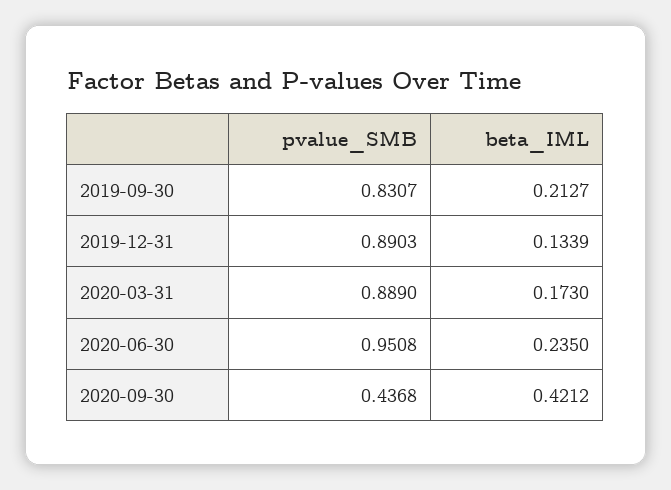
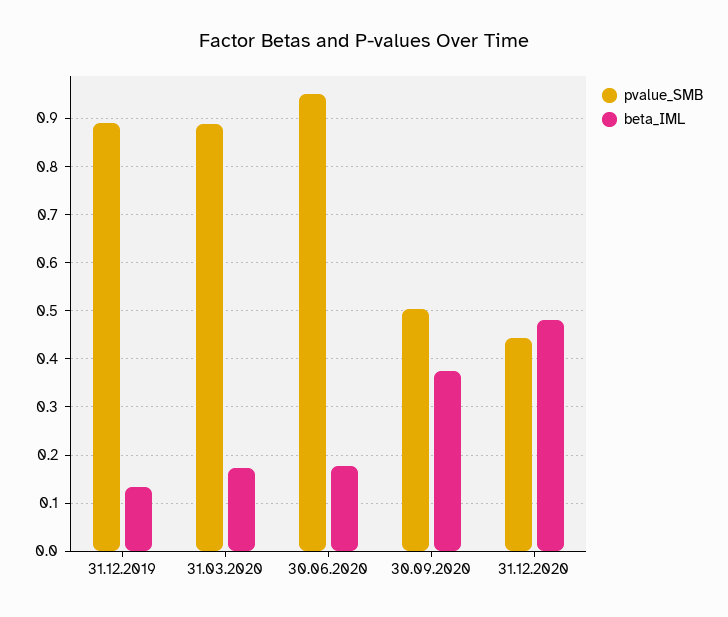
pvalue_SMB, 2019-09-30: 0.8307 -> none
beta_IML, 2019-09-30: 0.2127 -> none
beta_IML, 2020-06-30: 0.235 -> 0.18
pvalue_SMB, 2020-09-30: 0.4368 -> 0.5
beta_IML, 2020-09-30: 0.4212 -> 0.38
pvalue_SMB, 31.12.2020: none -> 0.44
beta_IML, 31.12.2020: none -> 0.48

